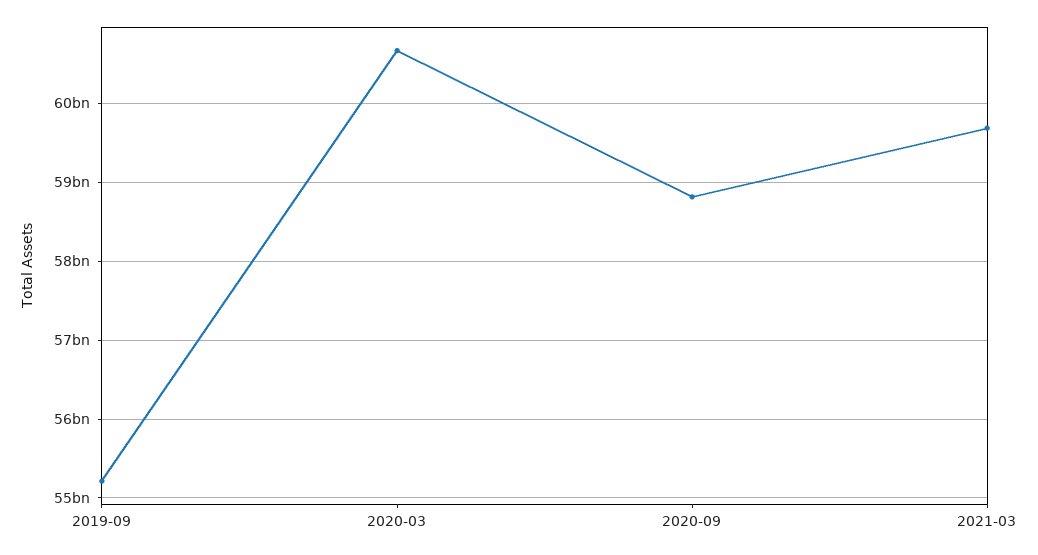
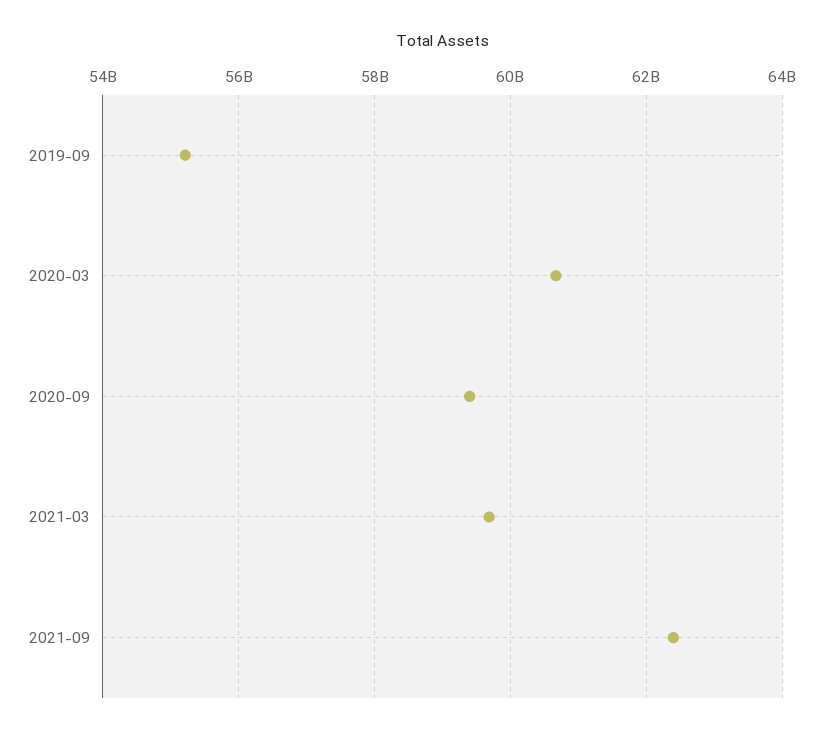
2020-09: 58800000000 -> 59400000000
2021-09: none -> 62400000000

